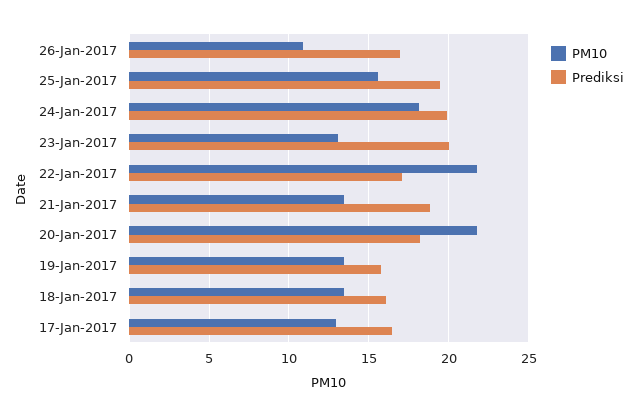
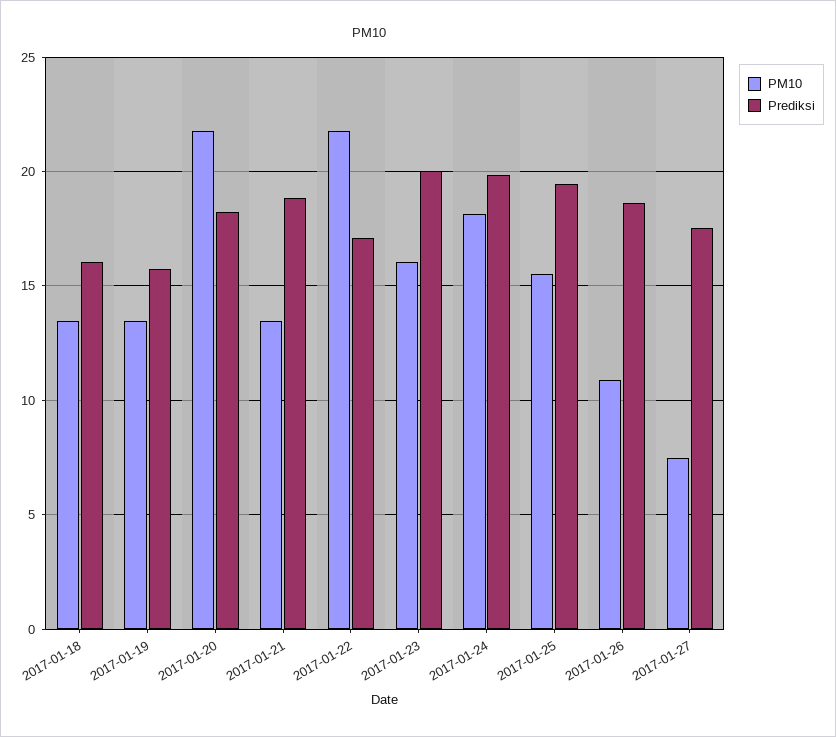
Prediksi, 26-Jan-2017: 17 -> 18.5
PM10, 23-Jan-2017: 13 -> 16
PM10, 17-Jan-2017: 13 -> none
Prediksi, 17-Jan-2017: 16.5 -> none
PM10, 2017-01-27: none -> 7.5
Prediksi, 2017-01-27: none -> 17.5

